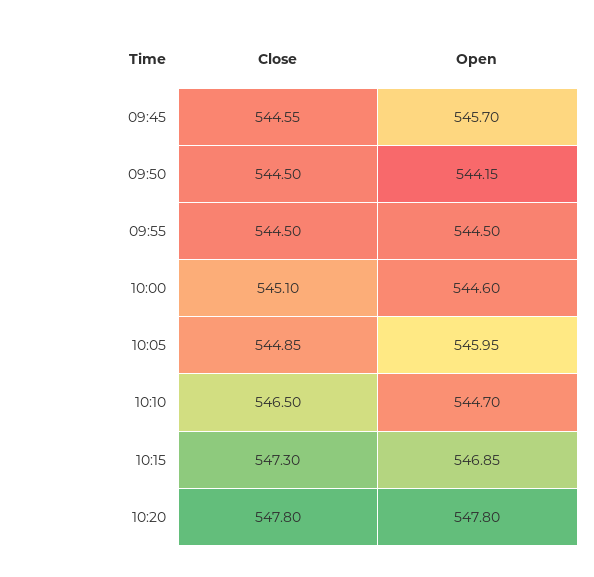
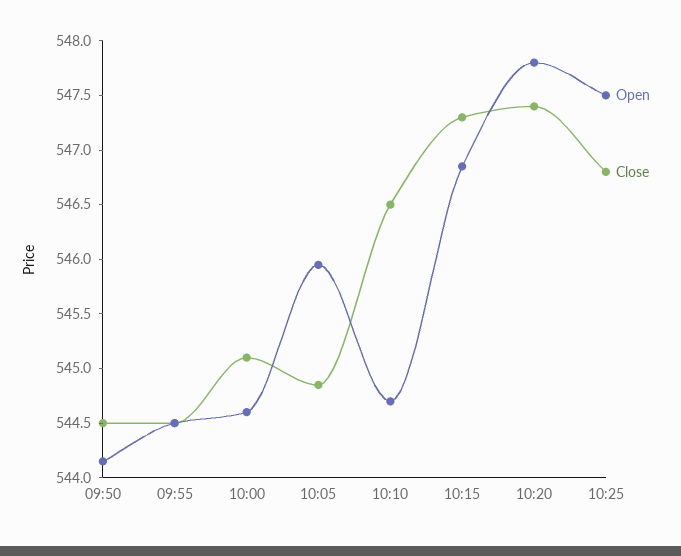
Close, 09:45: 544.55 -> none
Open, 09:45: 545.7 -> none
Close, 10:20: 547.8 -> 547.4
Open, 10:25: none -> 547.5
Close, 10:25: none -> 546.8

